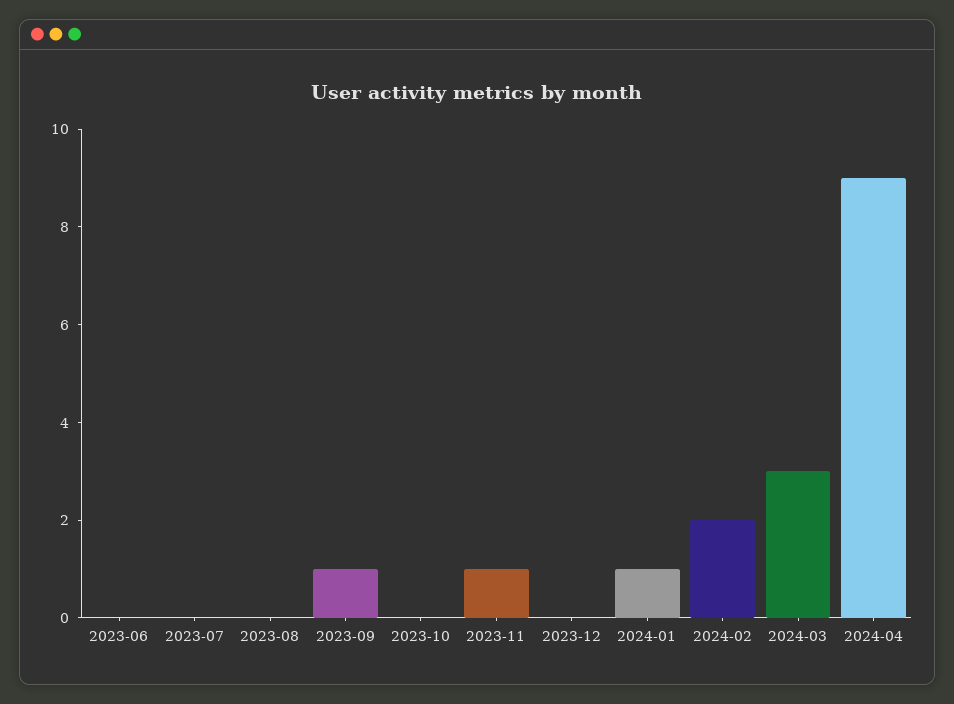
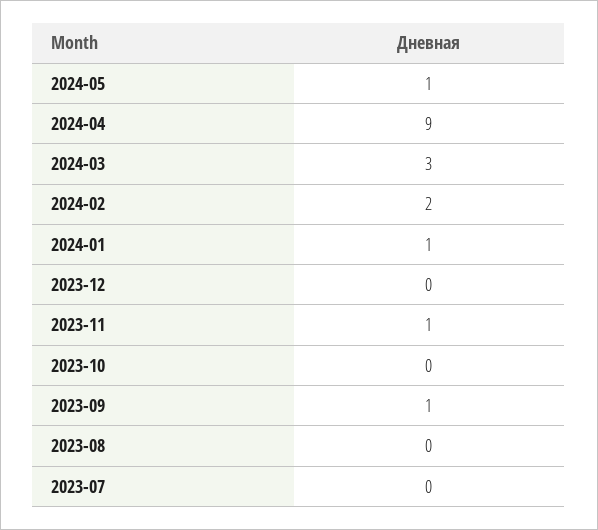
2023-06: 0 -> none
2024-05: none -> 1

